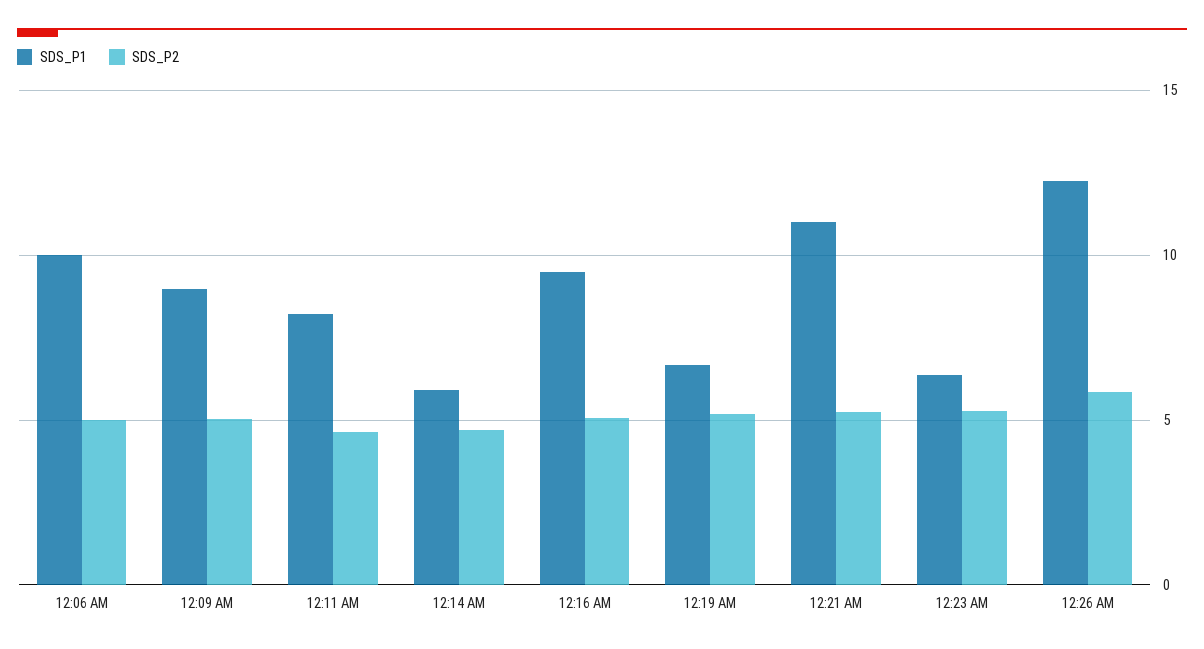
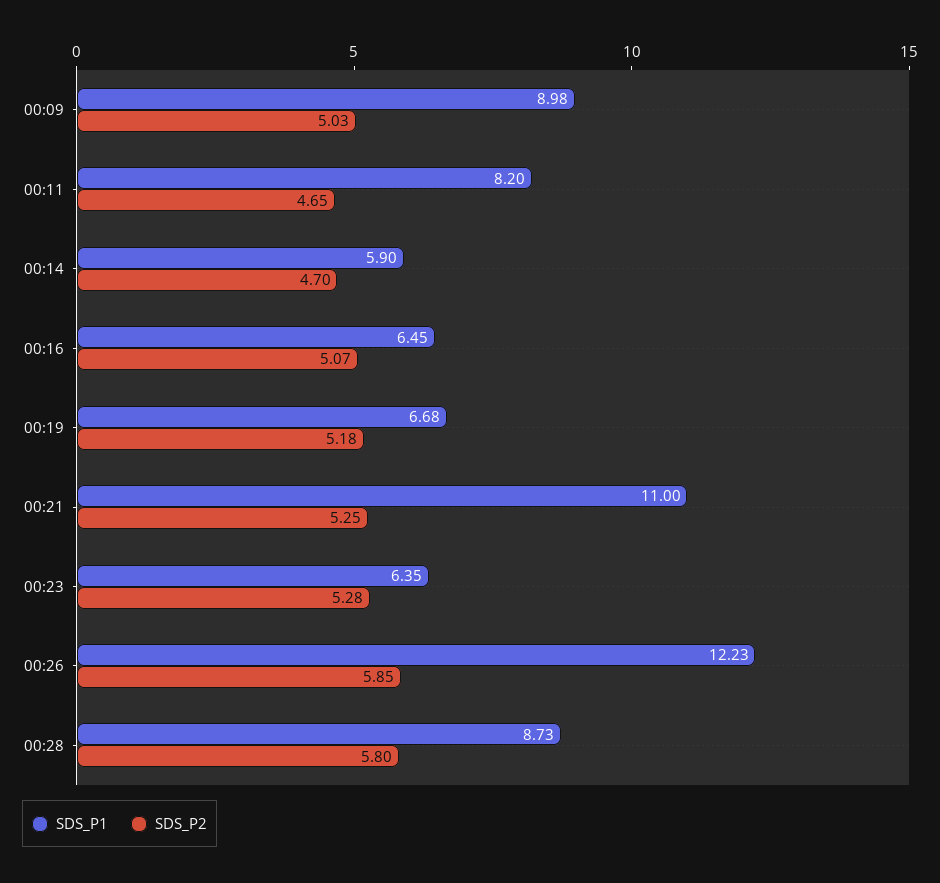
SDS_P1, 12:06 AM: 10 -> none
SDS_P2, 12:06 AM: 5 -> none
SDS_P1, 12:16 AM: 9.5 -> 6.45
SDS_P1, 00:28: none -> 8.73
SDS_P2, 00:28: none -> 5.8

